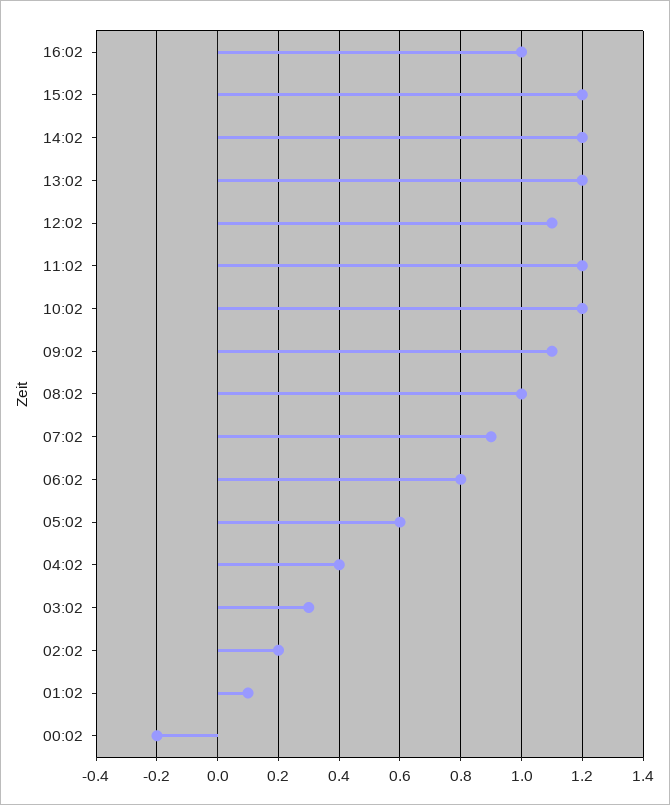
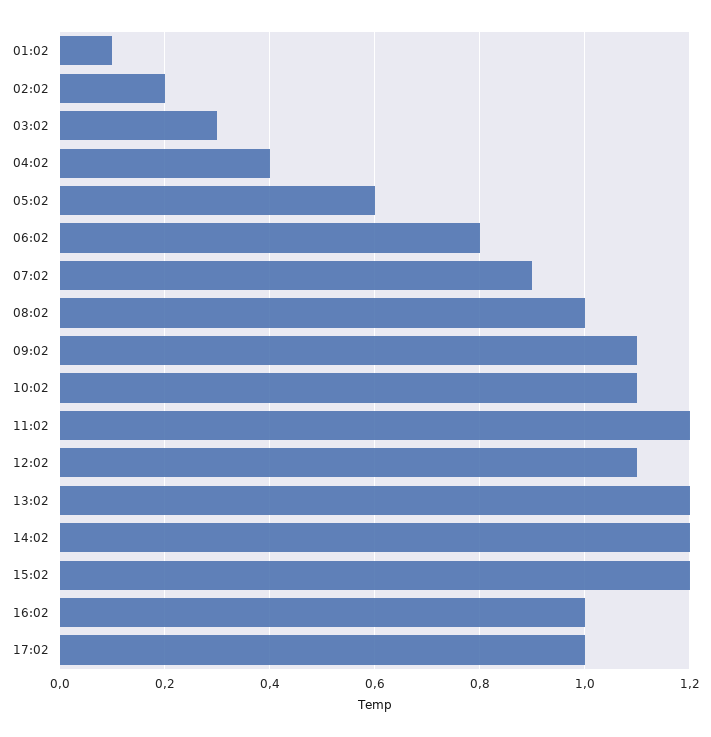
10:02: 1.2 -> 1.1
00:02: -0.2 -> none
17:02: none -> 1

